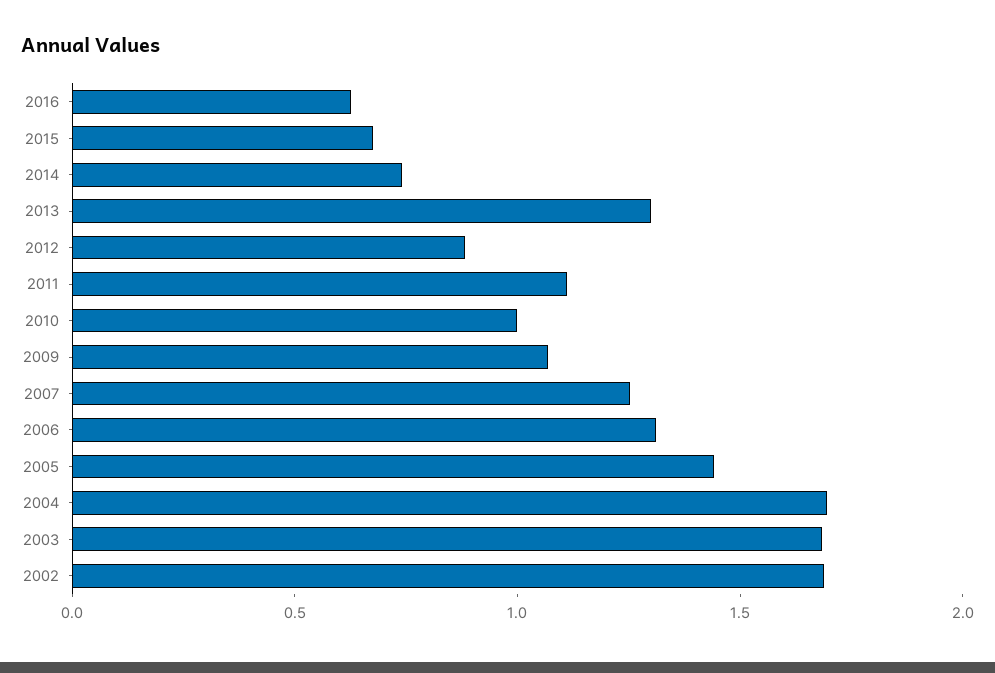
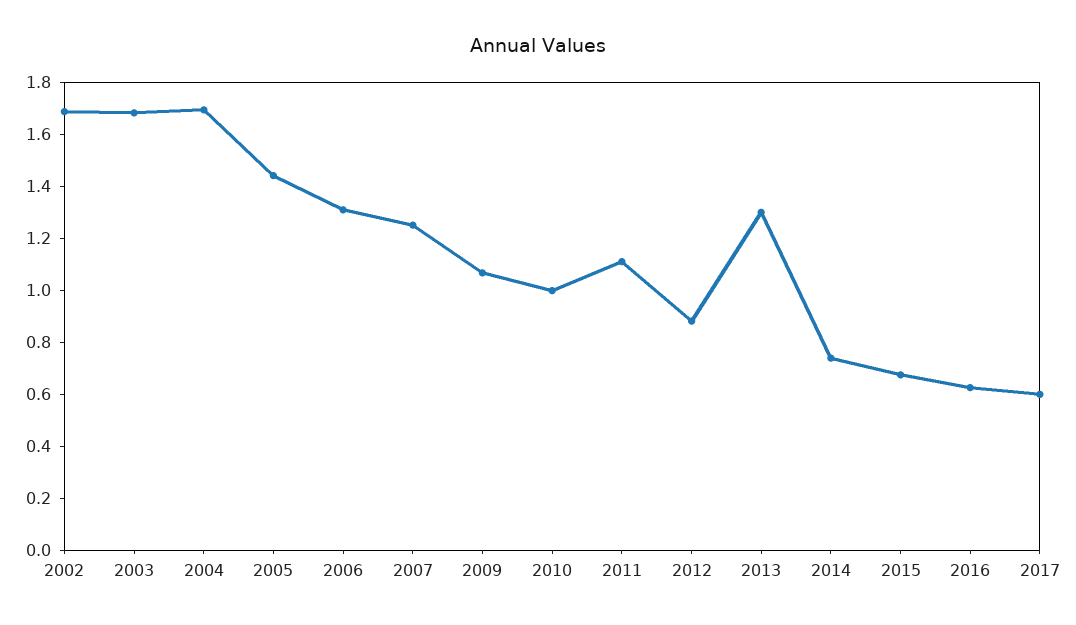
2017: none -> 0.6

